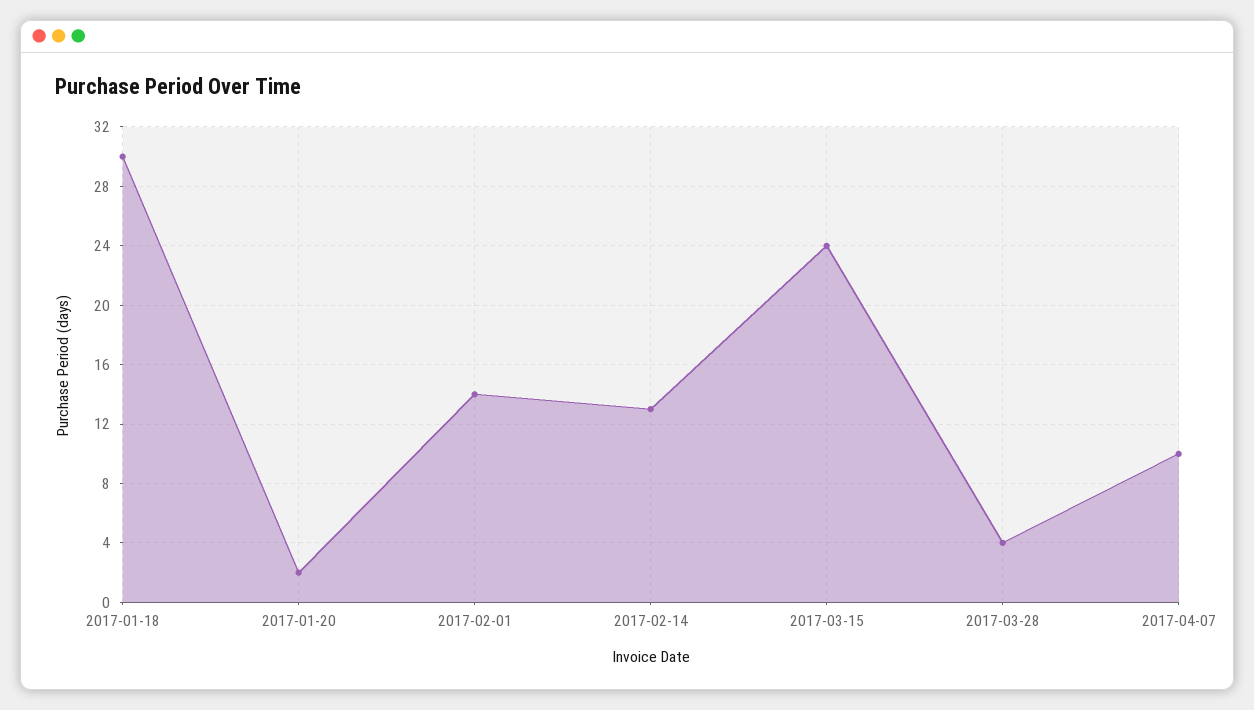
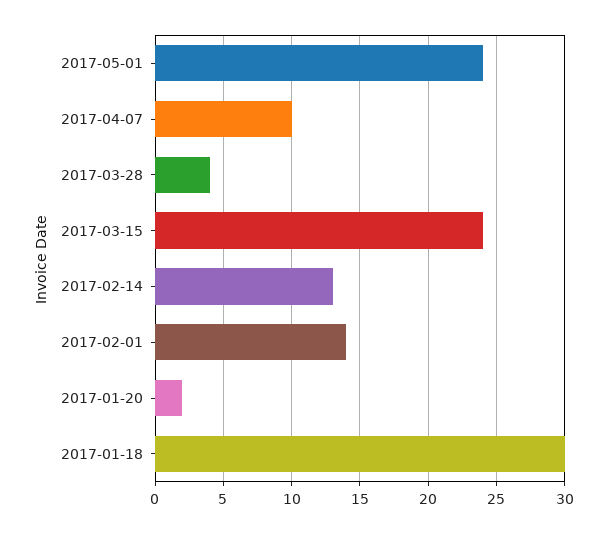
2017-05-01: none -> 24

